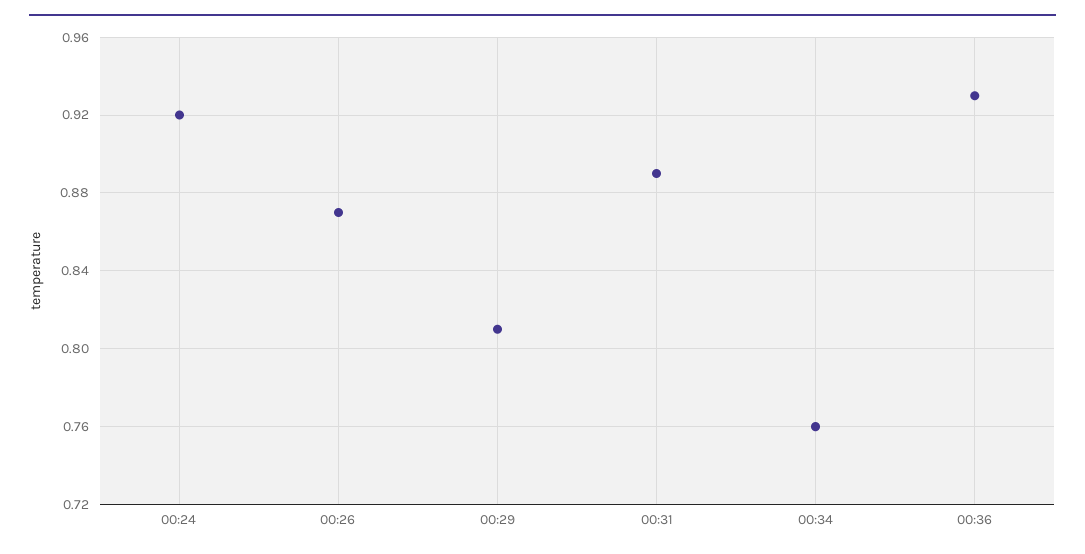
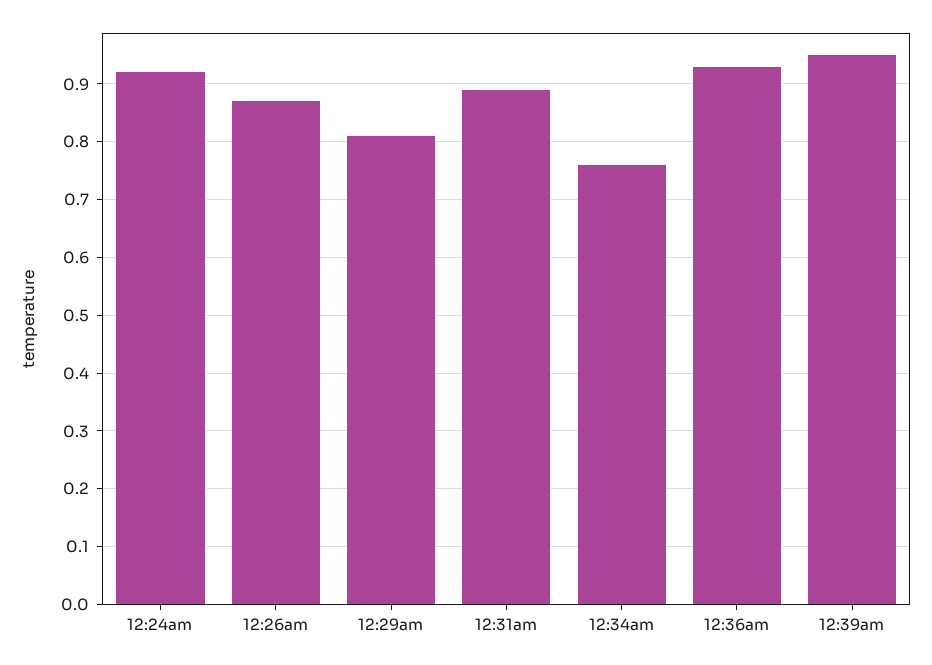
12:39am: none -> 0.95

